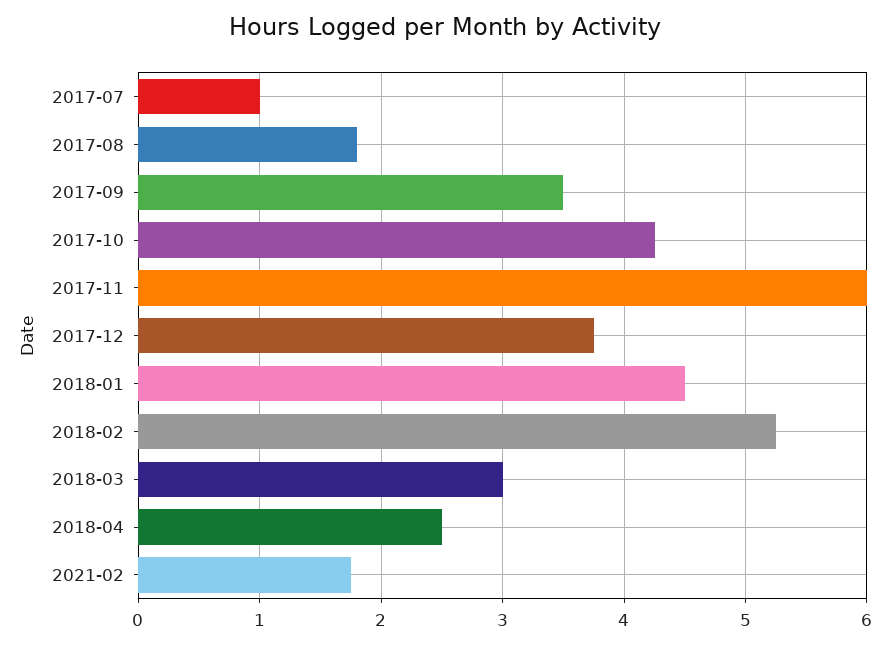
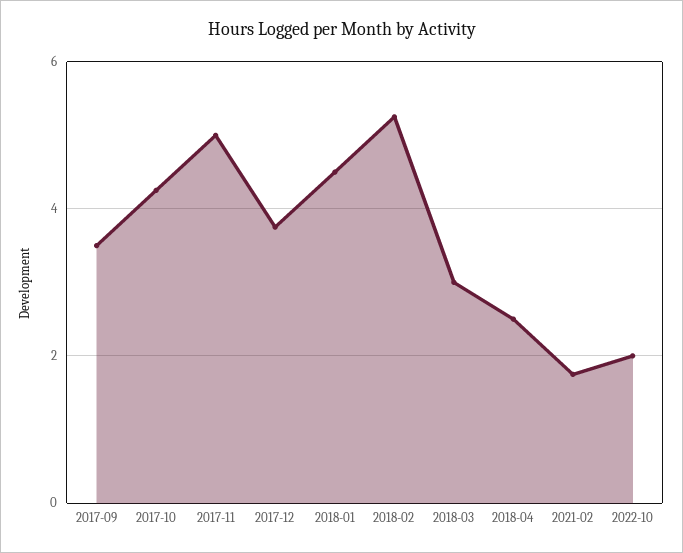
2017-07: 1 -> none
2017-08: 1.8 -> none
2017-11: 6 -> 5
2022-10: none -> 2

